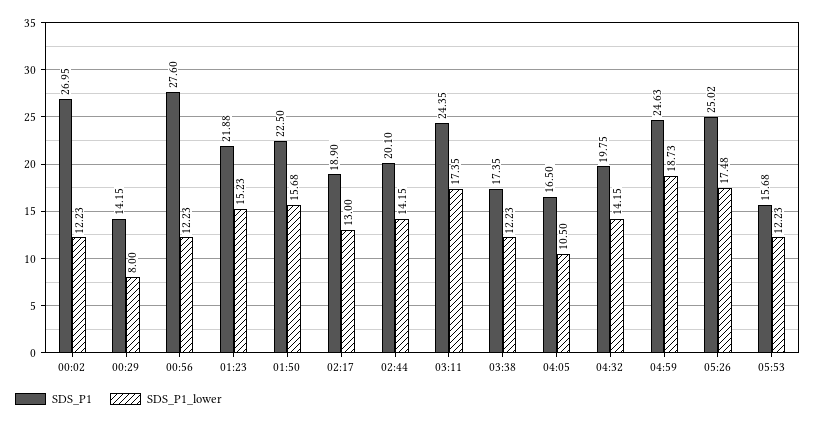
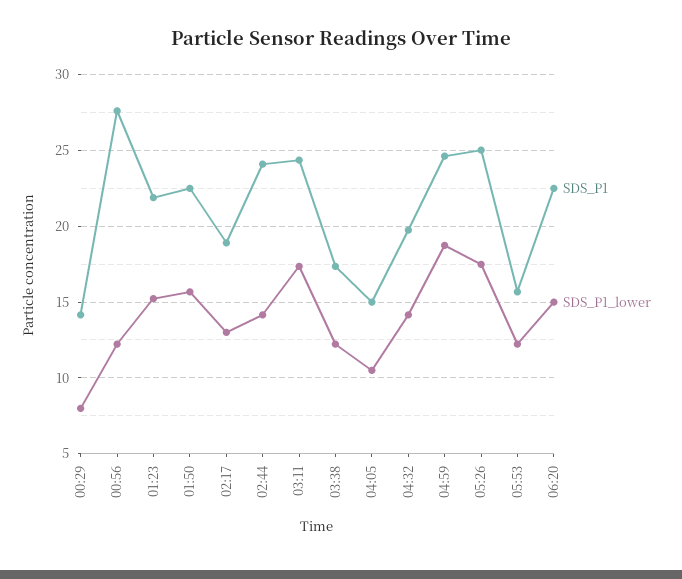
SDS_P1, 00:02: 26.95 -> none
SDS_P1_lower, 00:02: 12.23 -> none
SDS_P1, 02:44: 20.1 -> 24
SDS_P1, 04:05: 16.5 -> 15
SDS_P1, 06:20: none -> 22.5
SDS_P1_lower, 06:20: none -> 15

